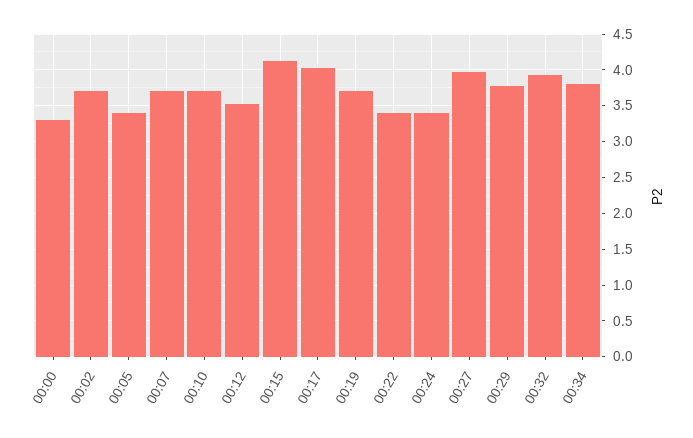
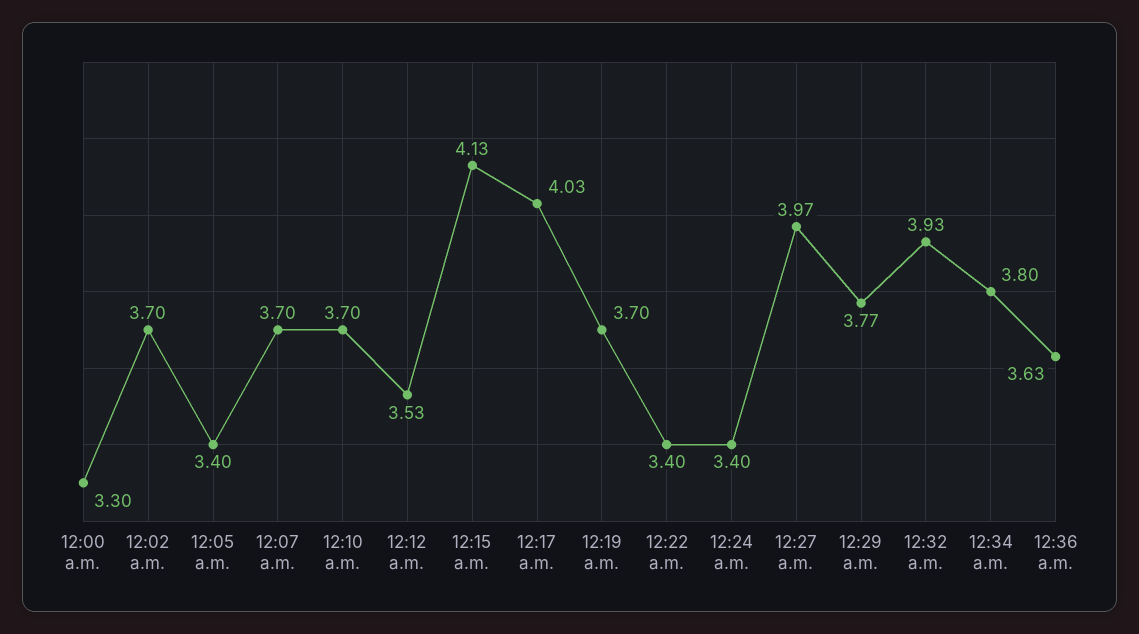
12:36 a.m.: none -> 3.63

